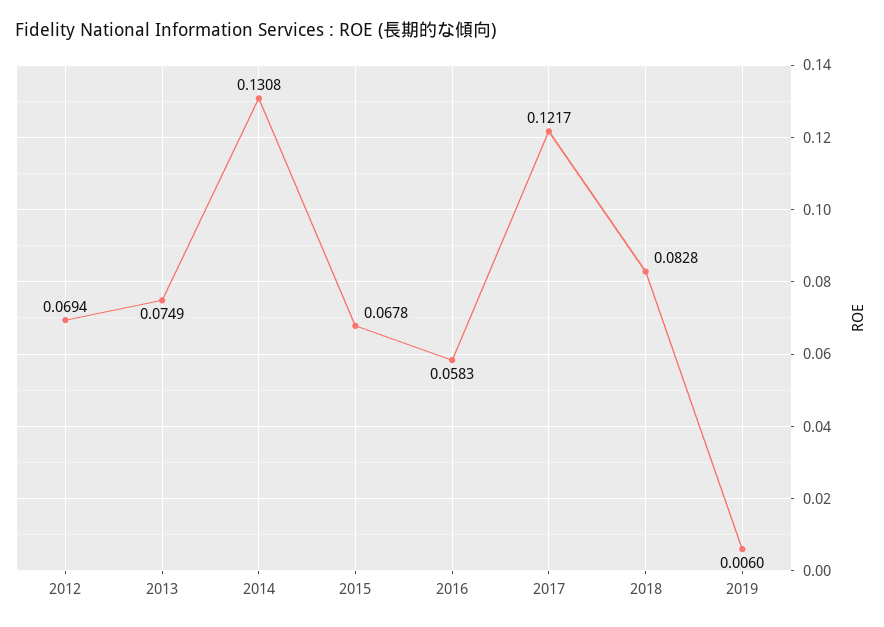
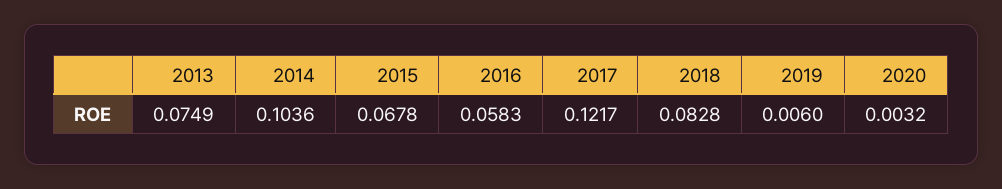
2012: 0.0694 -> none
2014: 0.1308 -> 0.1036
2020: none -> 0.0032

